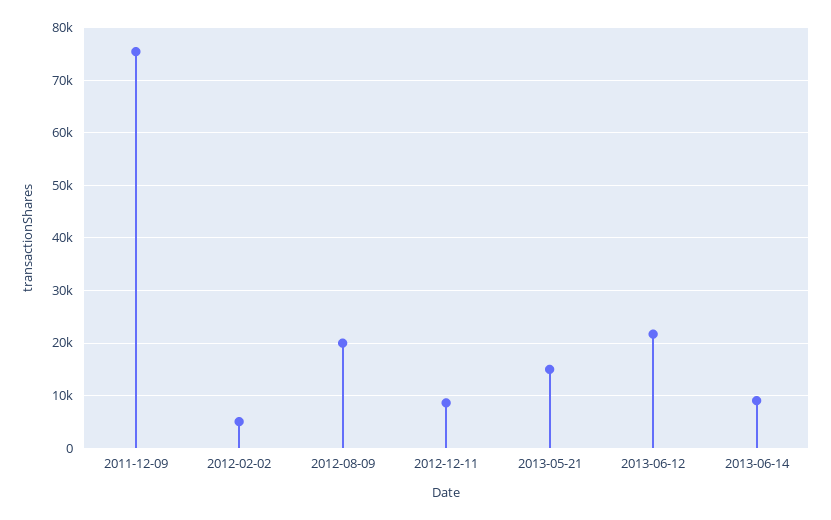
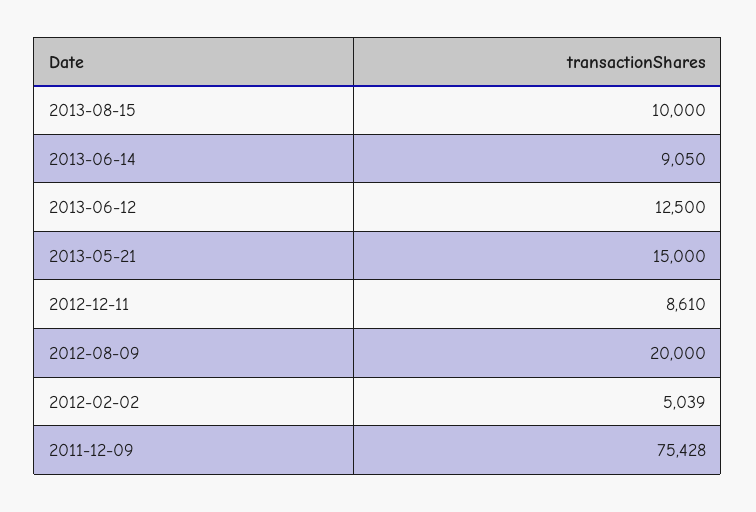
2013-06-12: 22000 -> 12500
2013-08-15: none -> 10000

